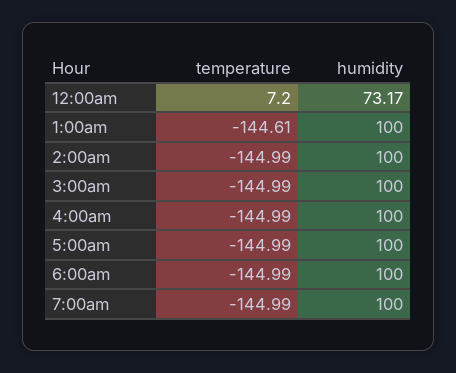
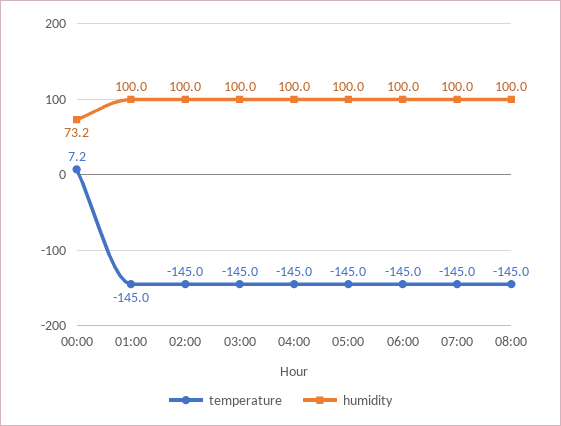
temperature, 1:00am: -144.61 -> -145
temperature, 08:00: none -> -145
humidity, 08:00: none -> 100

